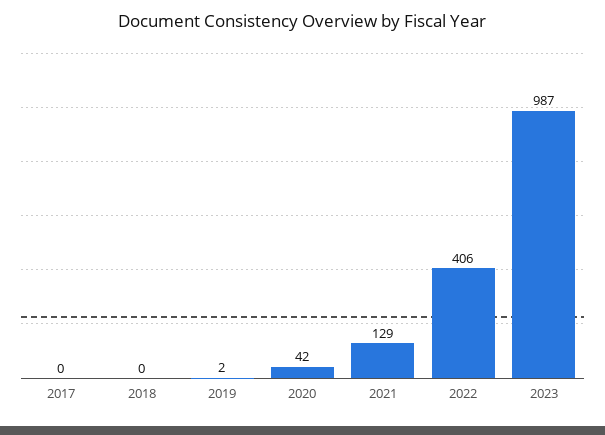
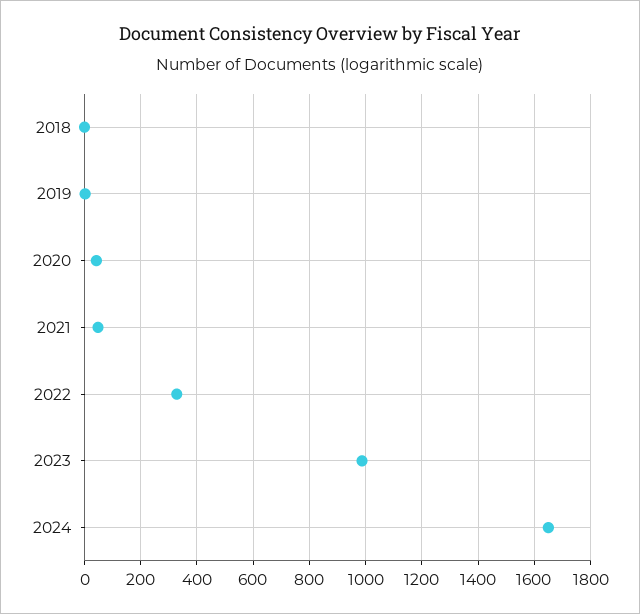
2017: 0 -> none
2021: 129 -> 50
2022: 406 -> 325
2024: none -> 1650

